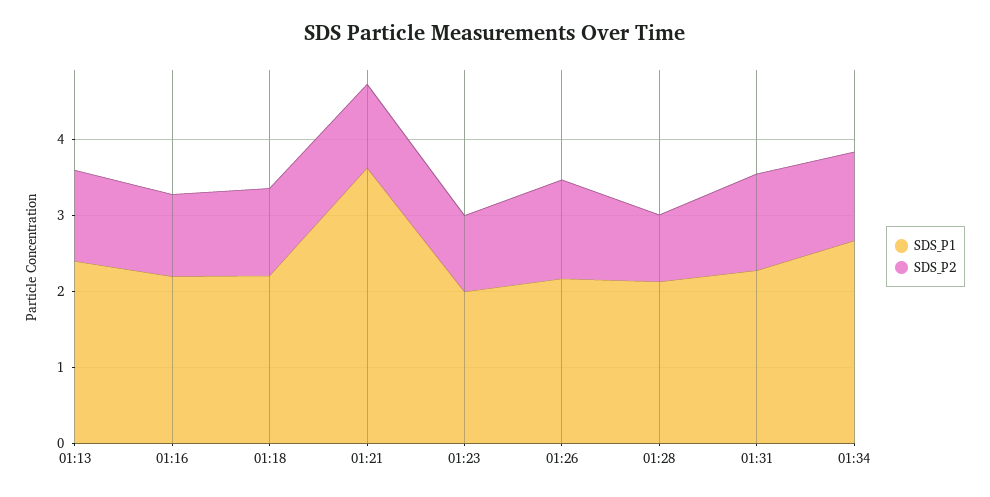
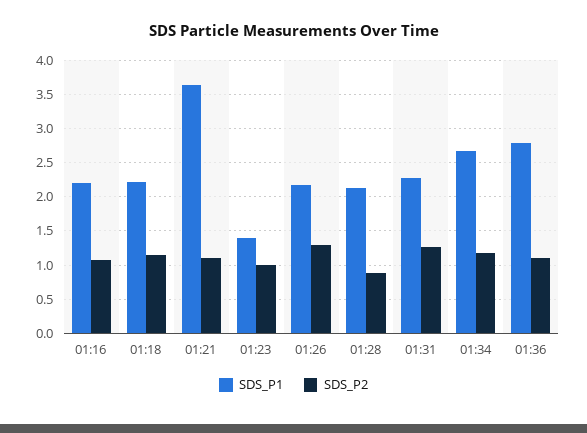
SDS_P1, 01:13: 2.4 -> none
SDS_P2, 01:13: 1.2 -> none
SDS_P1, 01:23: 2 -> 1.4
SDS_P1, 01:36: none -> 2.8
SDS_P2, 01:36: none -> 1.1

